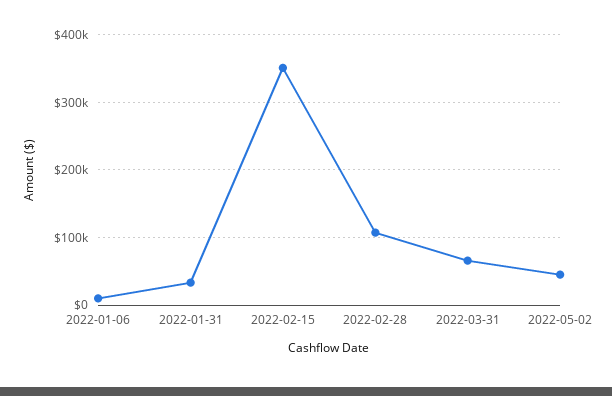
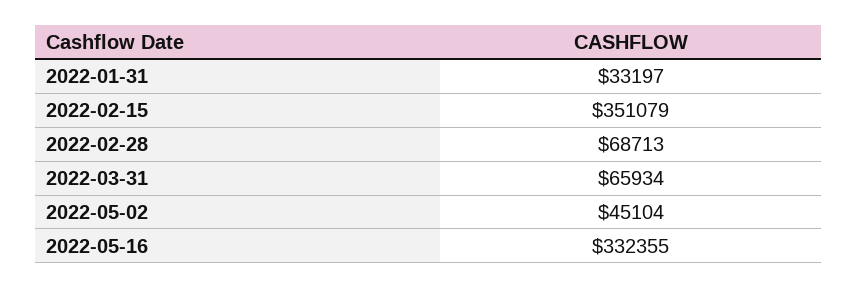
2022-01-06: 10000 -> none
2022-02-28: 110000 -> 68713
2022-05-16: none -> 332355

